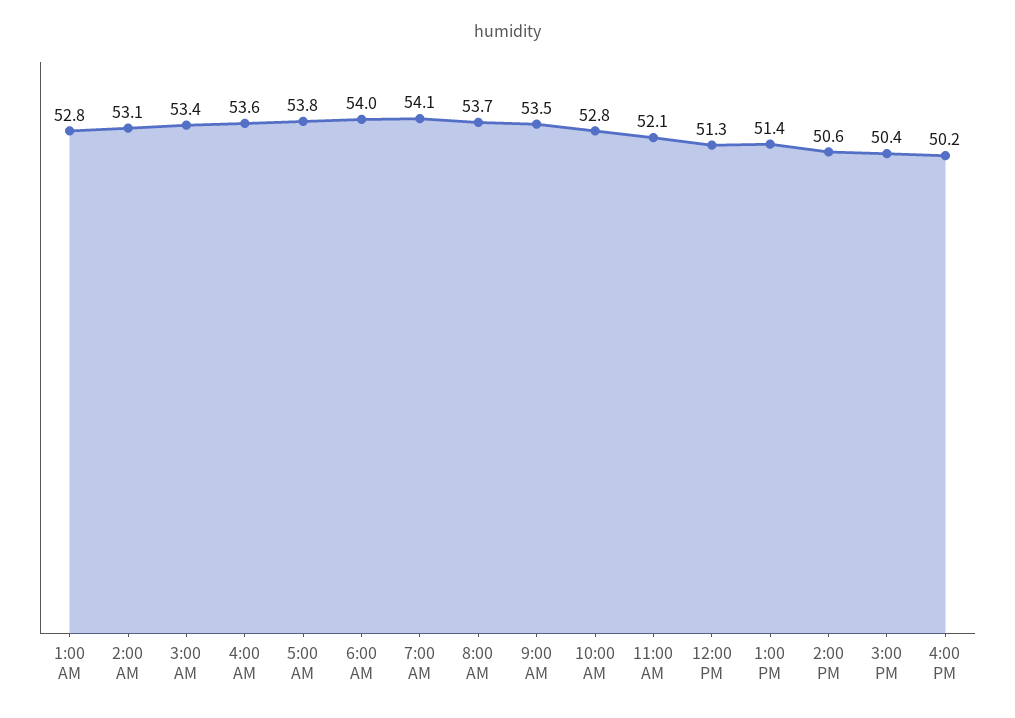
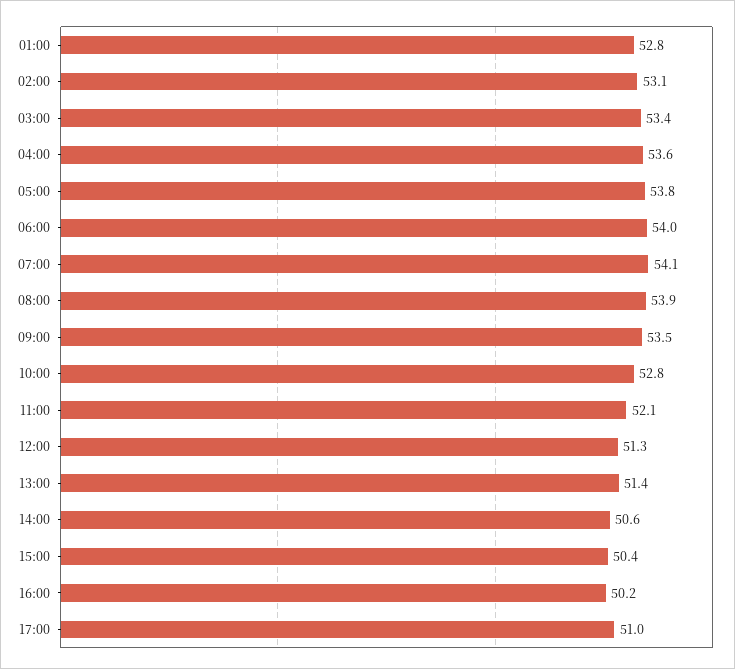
8:00 AM: 53.7 -> 53.9
17:00: none -> 51

